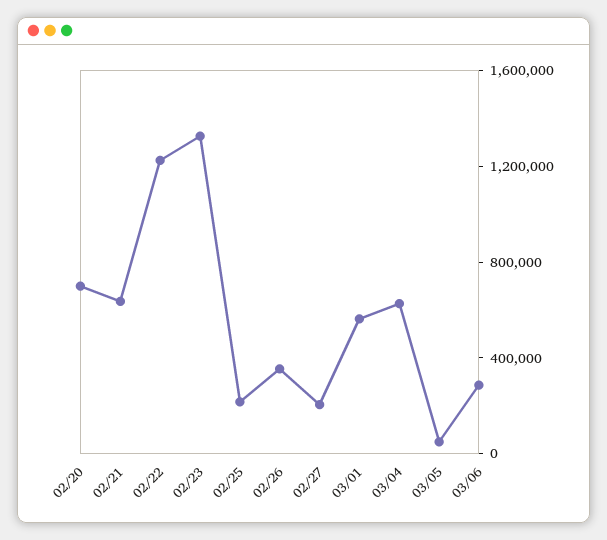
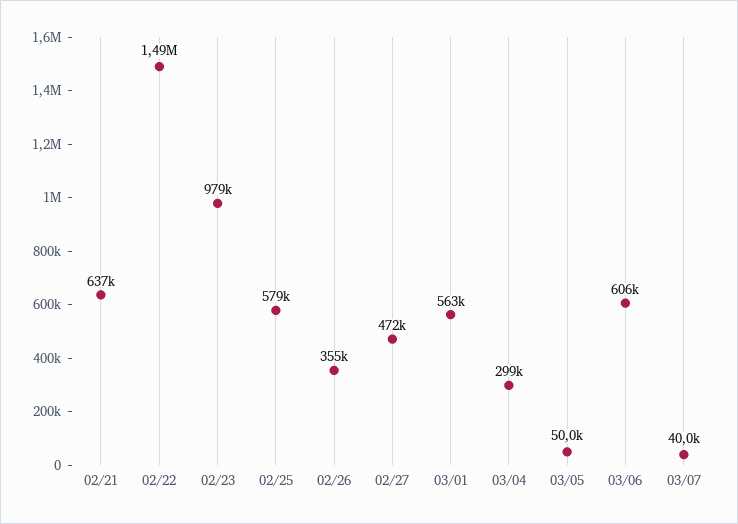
02/20: 700000 -> none
02/22: 1200000 -> 1490000
02/23: 1300000 -> 979000
02/25: 200000 -> 579000
02/27: 200000 -> 472000
03/04: 600000 -> 299000
03/06: 300000 -> 606000
03/07: none -> 40000

